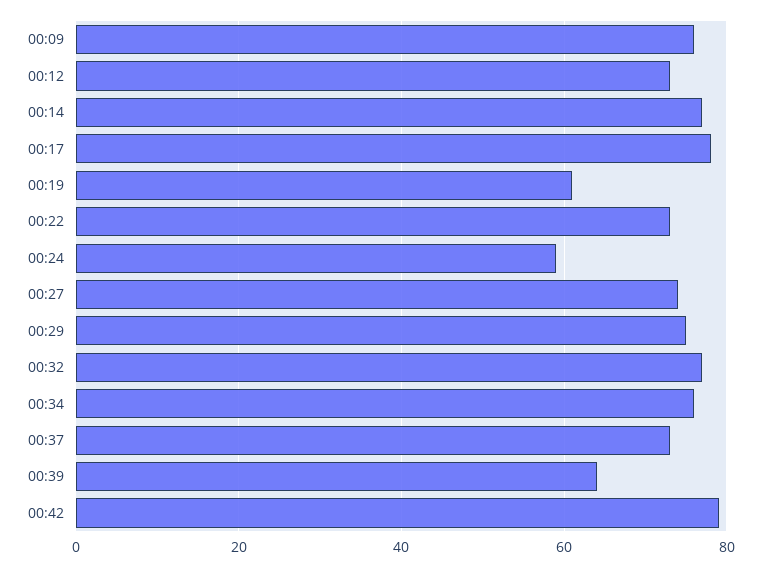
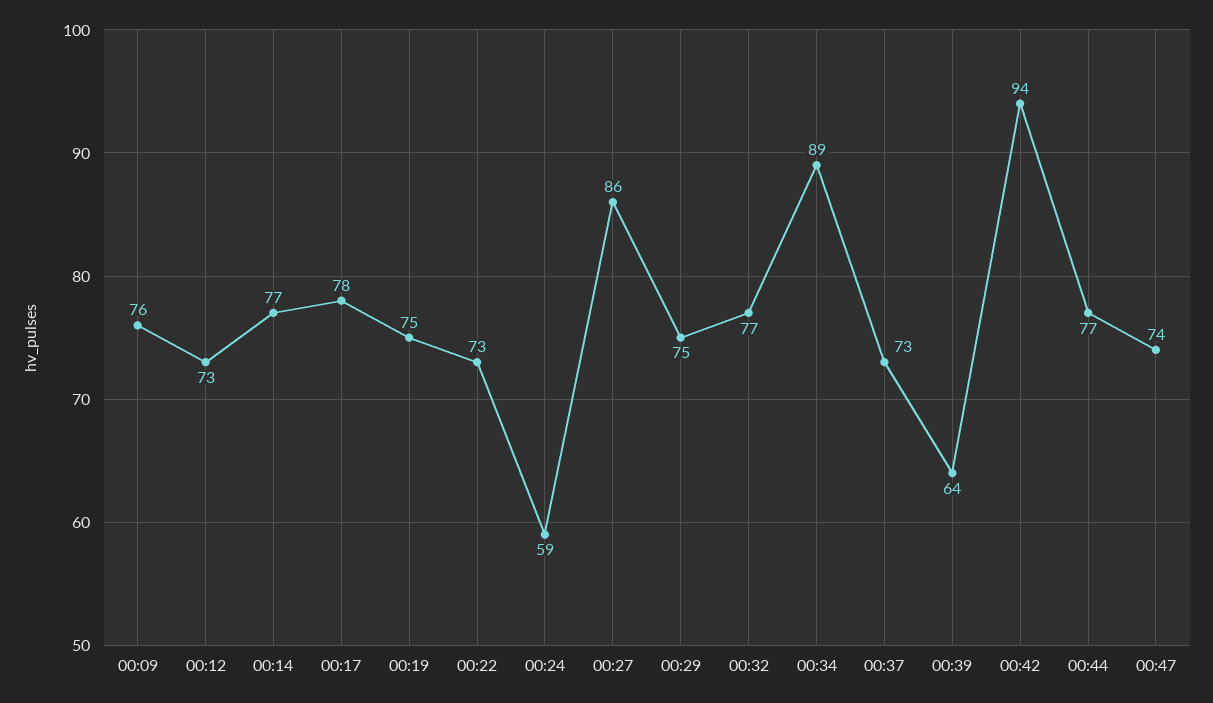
00:19: 60 -> 75
00:27: 75 -> 86
00:34: 75 -> 89
00:42: 80 -> 94
00:44: none -> 77
00:47: none -> 74

